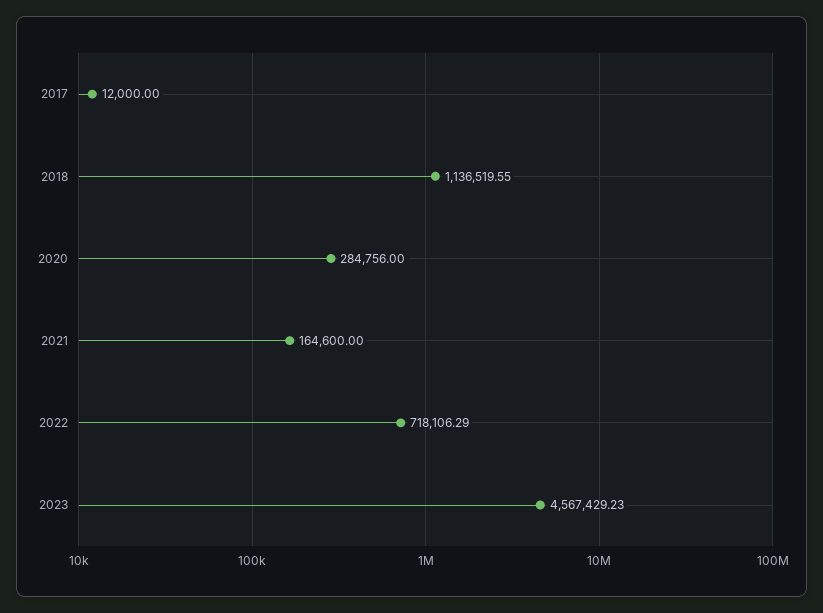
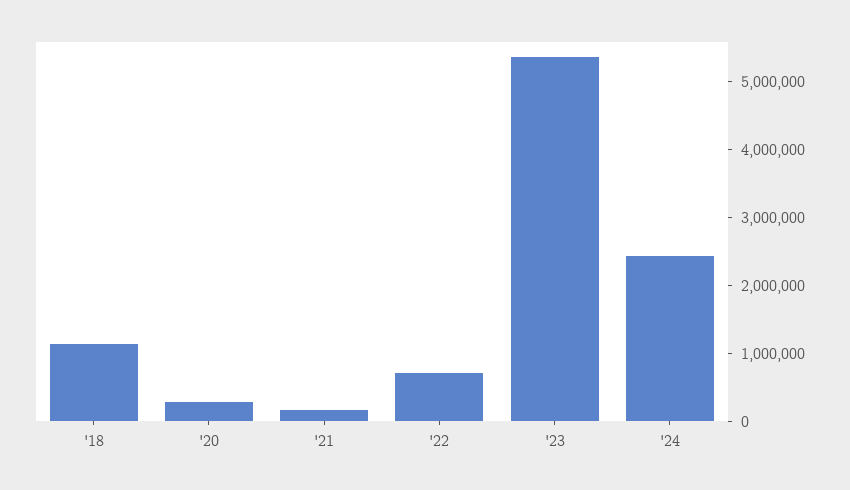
2017: 12000 -> none
2023: 4567429.23 -> 5400000
'24: none -> 2400000

